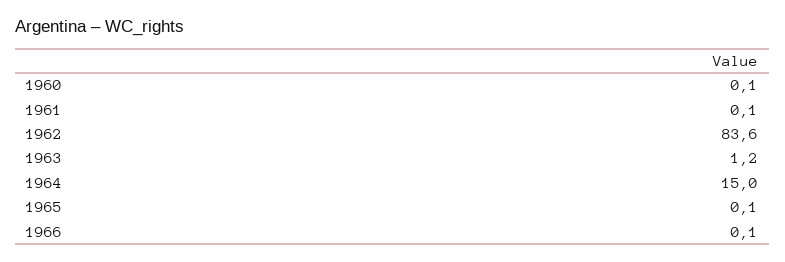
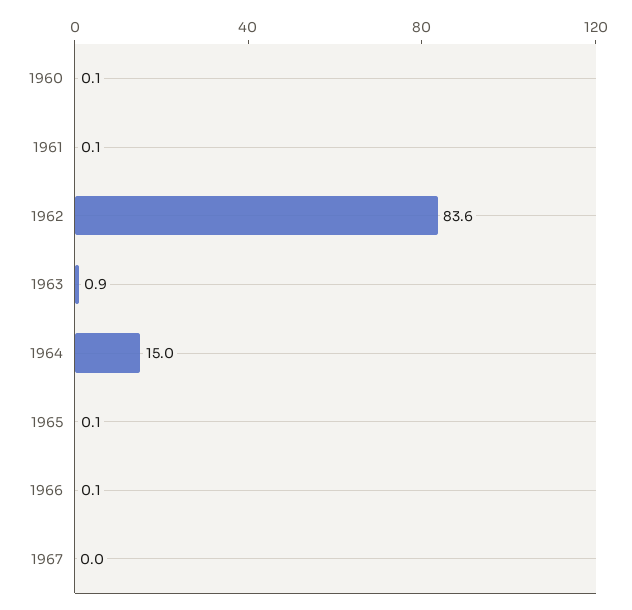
1963: 1.2 -> 0.9
1967: none -> 0

